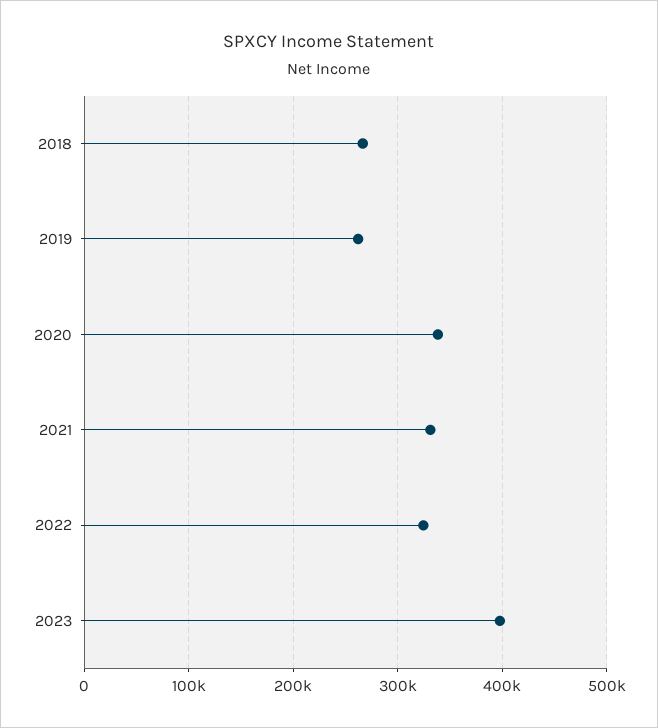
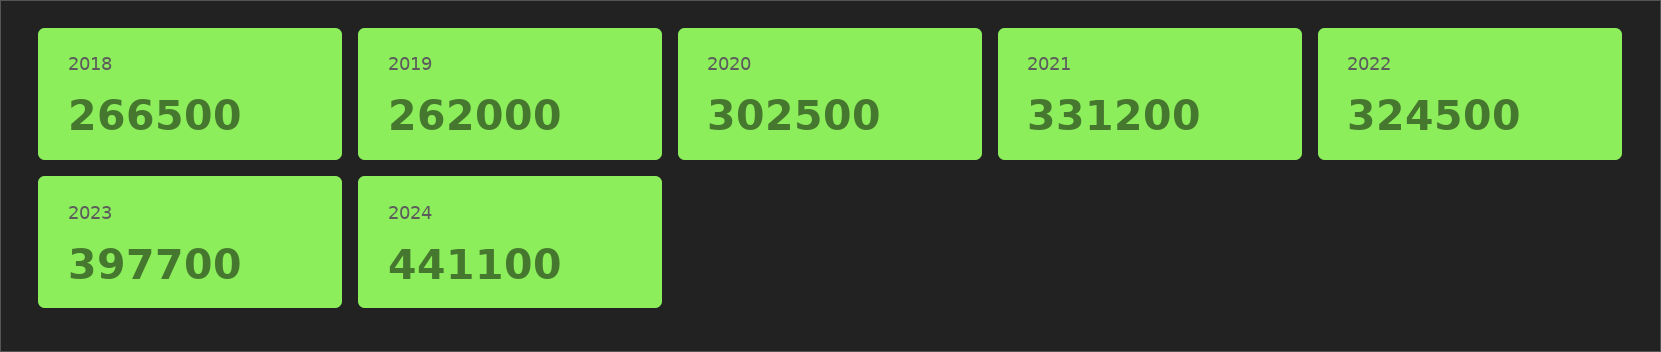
2020: 340000 -> 302500
2024: none -> 441100

